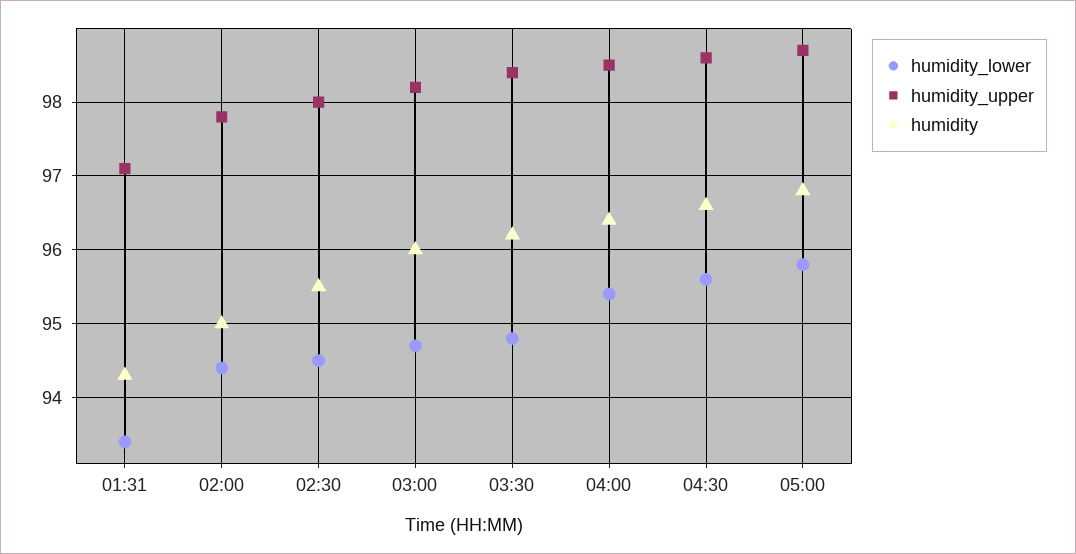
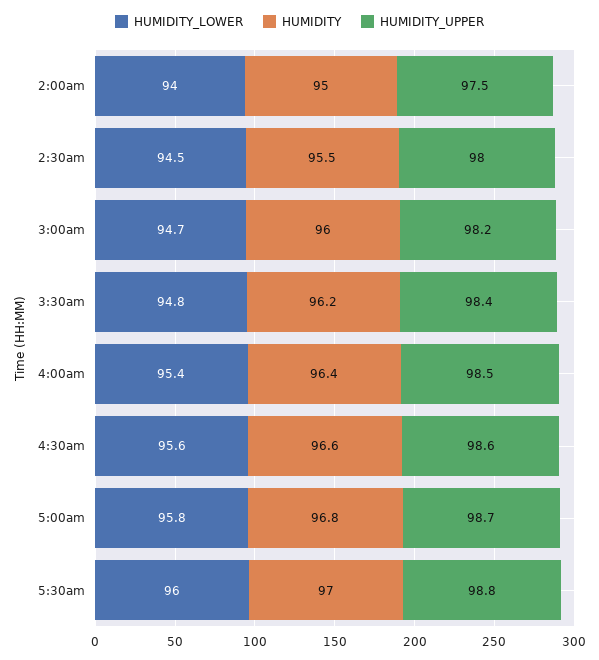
humidity_lower, 01:31: 93.4 -> none
humidity_upper, 01:31: 97.1 -> none
humidity, 01:31: 94.3 -> none
humidity_lower, 02:00: 94.4 -> 94
humidity_upper, 02:00: 97.8 -> 97.5
humidity_lower, 5:30am: none -> 96
humidity, 5:30am: none -> 97
humidity_upper, 5:30am: none -> 98.8

